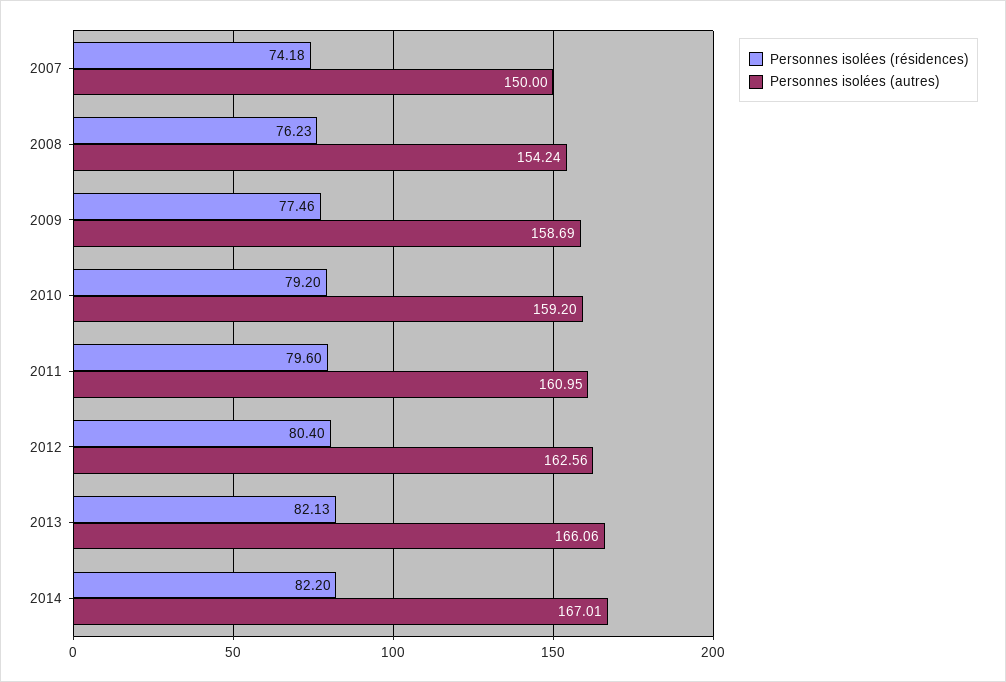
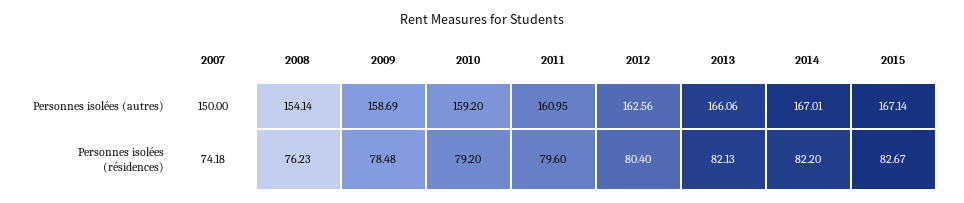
Personnes isolées (autres), 2008: 154.24 -> 154.14
Personnes isolées (résidences), 2009: 77.46 -> 78.48
Personnes isolées (autres), 2015: none -> 167.14
Personnes isolées (résidences), 2015: none -> 82.67

